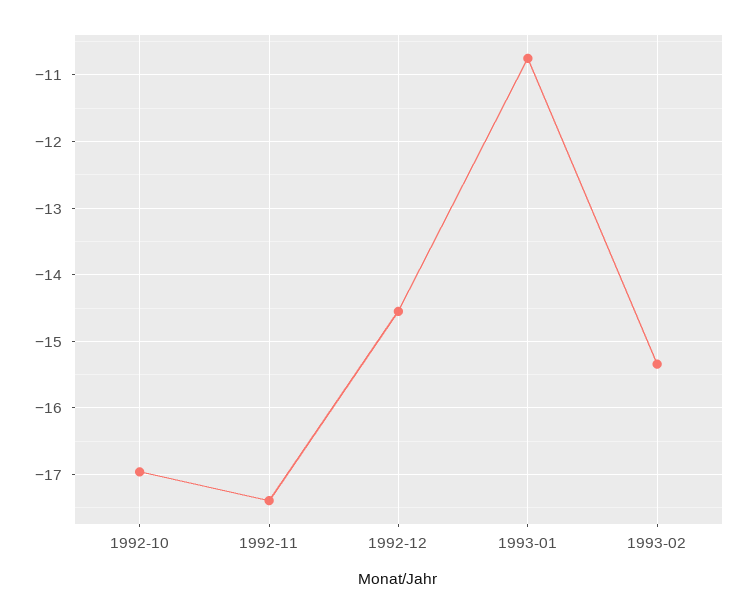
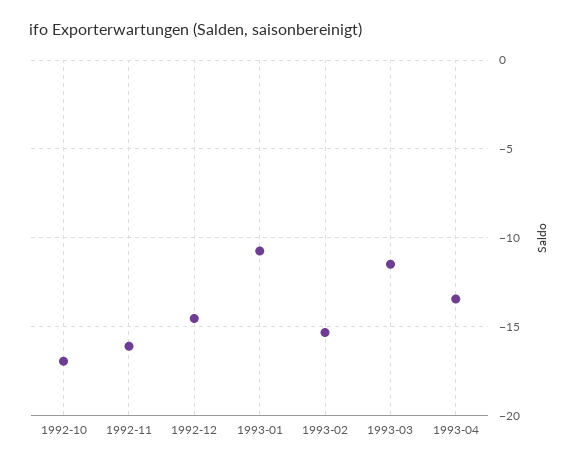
1992-11: -17.4 -> -16
1993-03: none -> -11.5
1993-04: none -> -13.5

